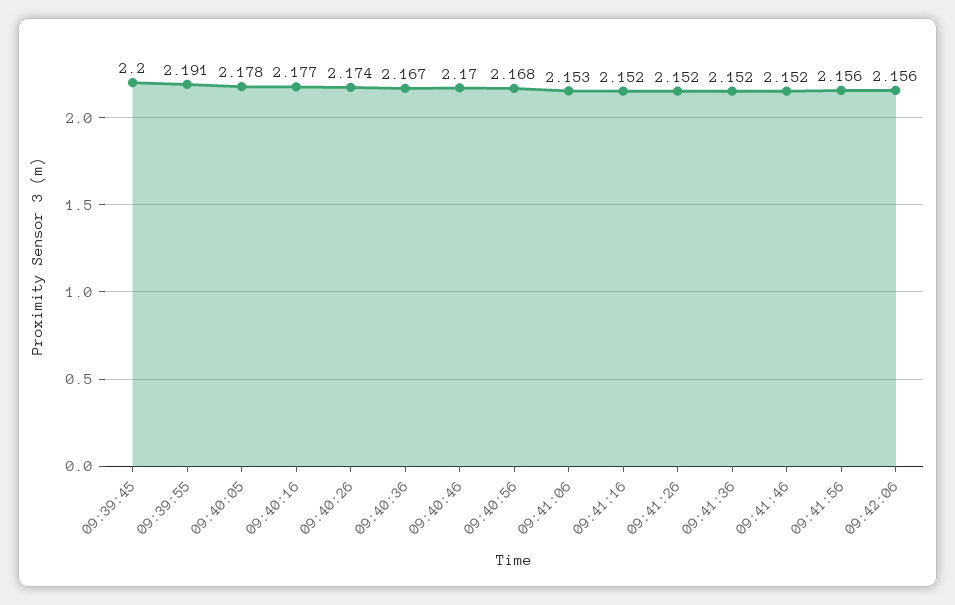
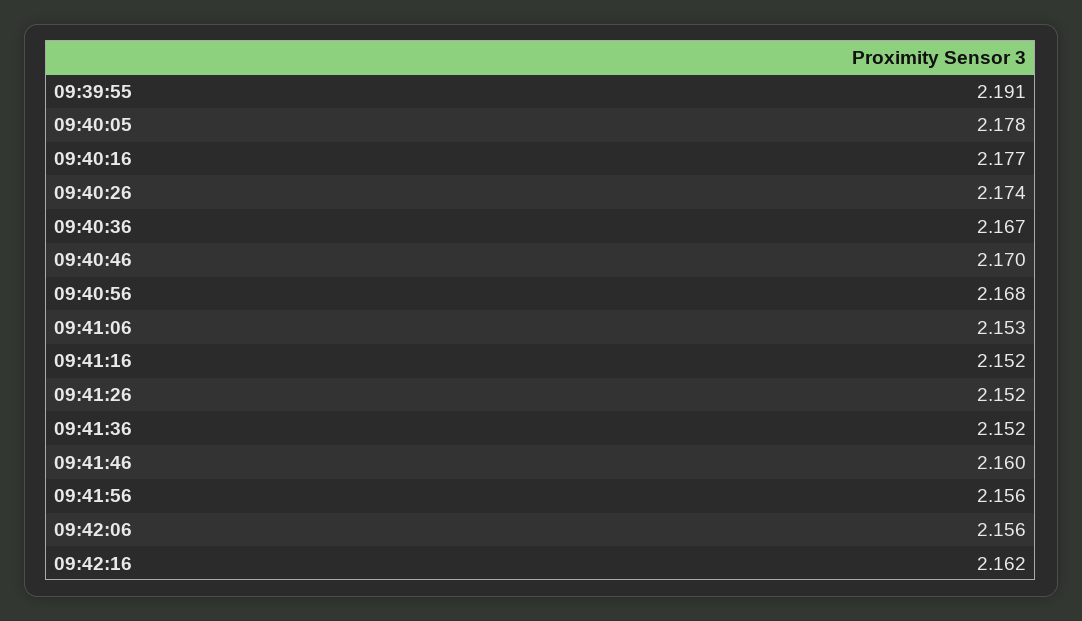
09:39:45: 2.2 -> none
09:41:46: 2.152 -> 2.16
09:42:16: none -> 2.162

